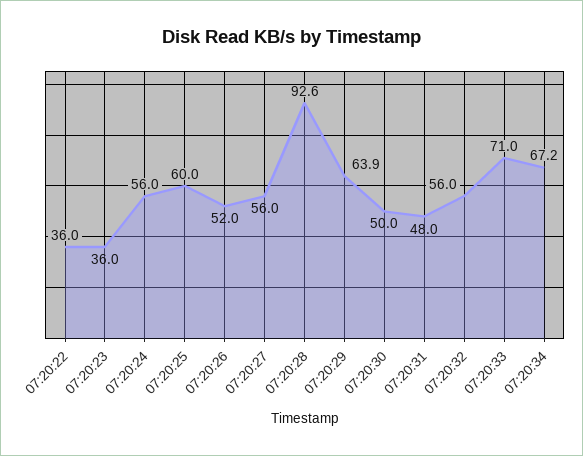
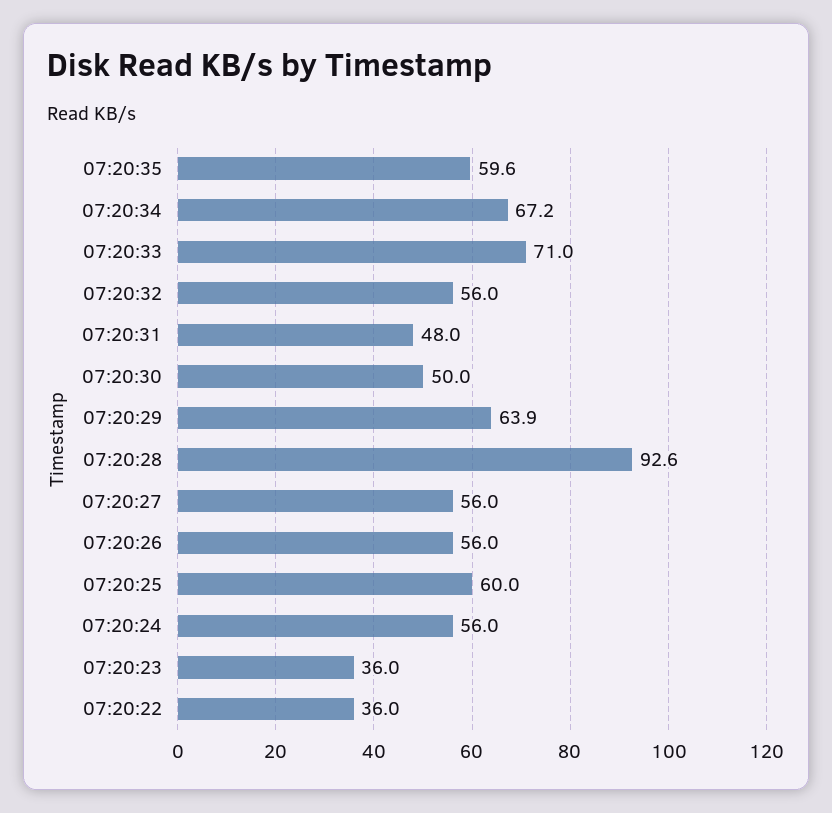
07:20:26: 52 -> 56
07:20:35: none -> 59.6

